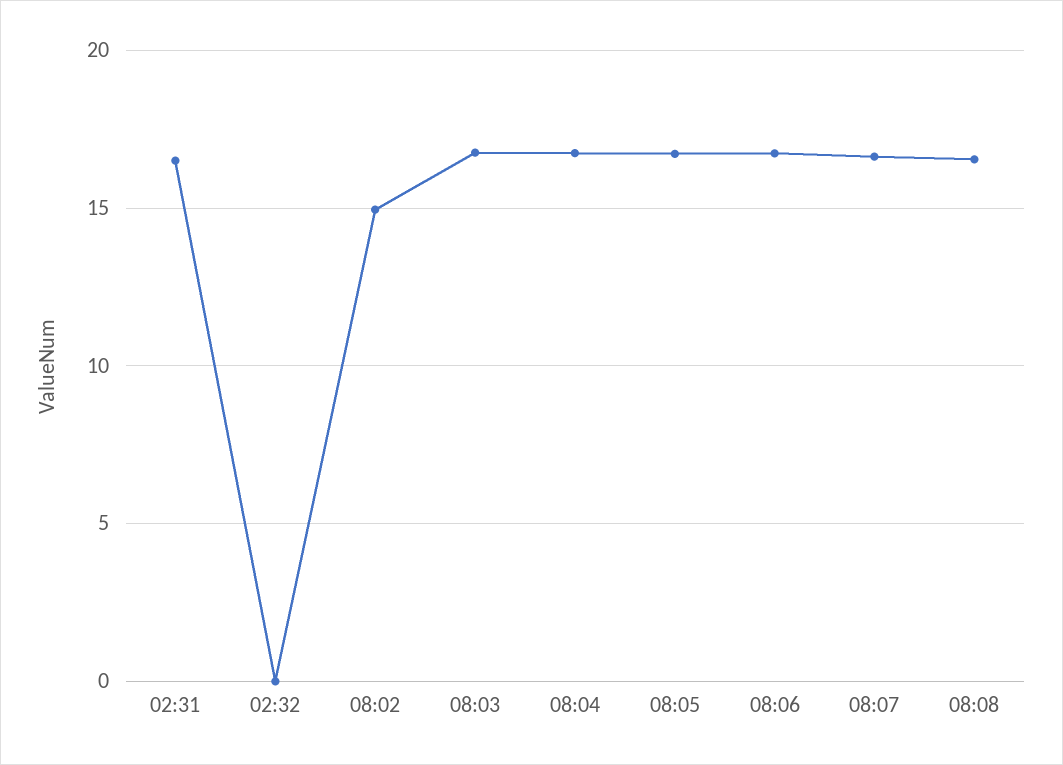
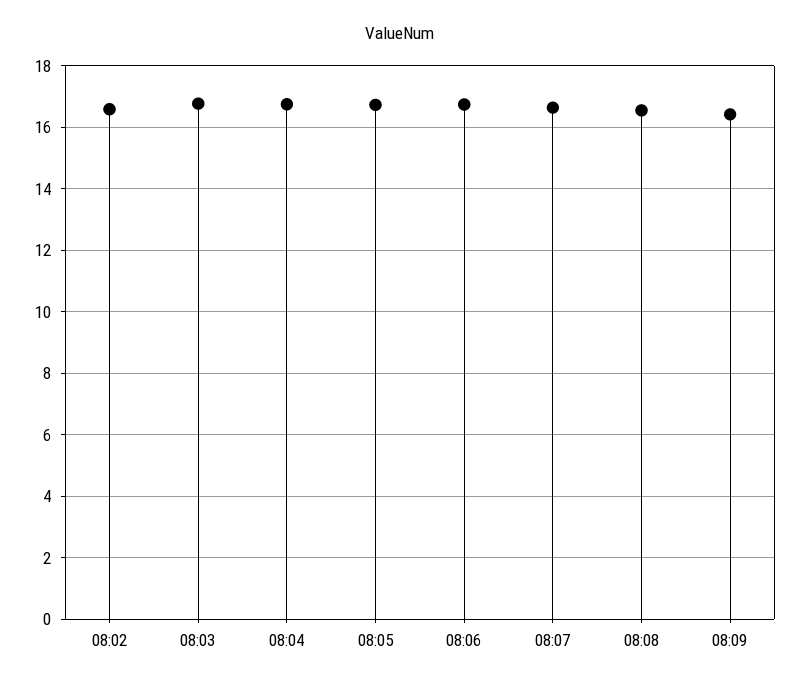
02:31: 16.5 -> none
02:32: 0 -> none
08:02: 15 -> 16.6
08:09: none -> 16.4

